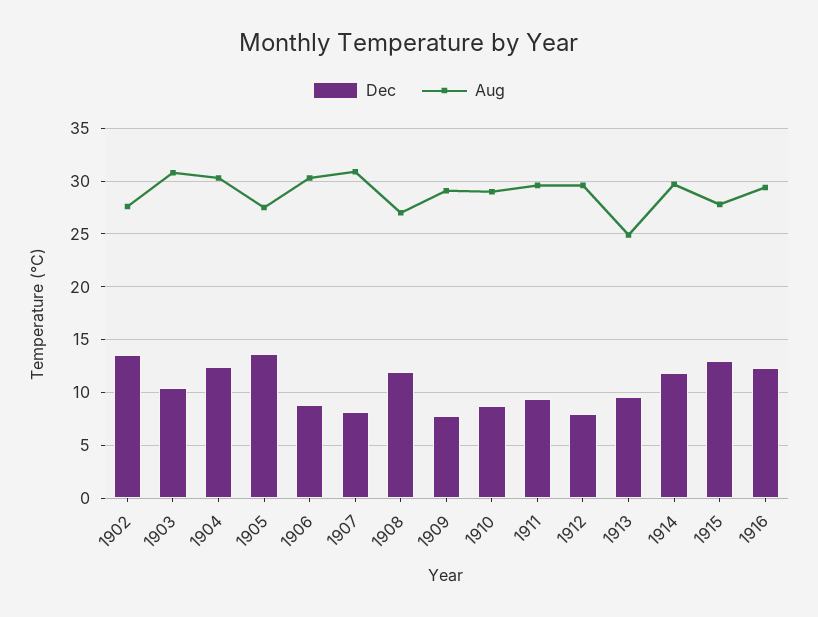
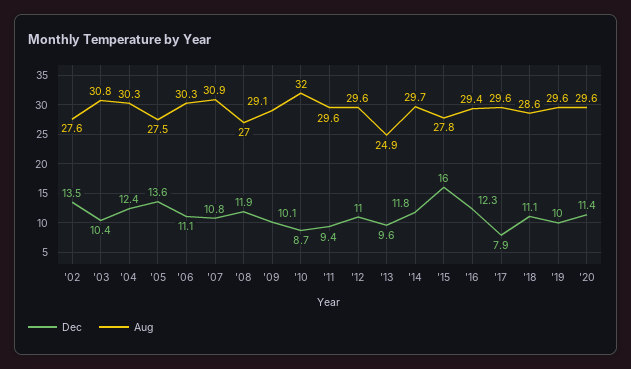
Dec, 1906: 9 -> 11.1
Dec, 1907: 8 -> 10.8
Dec, 1909: 8 -> 10.1
Aug, 1910: 29 -> 32
Dec, 1912: 8 -> 11
Dec, 1915: 13 -> 16
Dec, '17: none -> 7.9
Aug, '17: none -> 29.6
Dec, '18: none -> 11.1
Aug, '18: none -> 28.6
Dec, '19: none -> 10
Aug, '19: none -> 29.6
Dec, '20: none -> 11.4
Aug, '20: none -> 29.6

